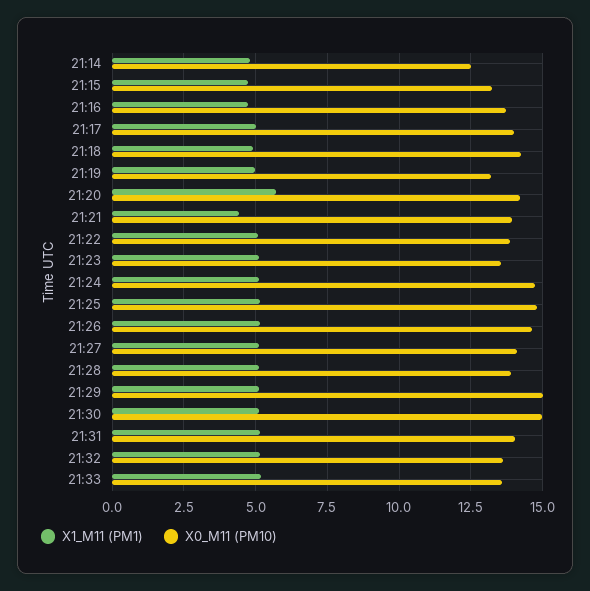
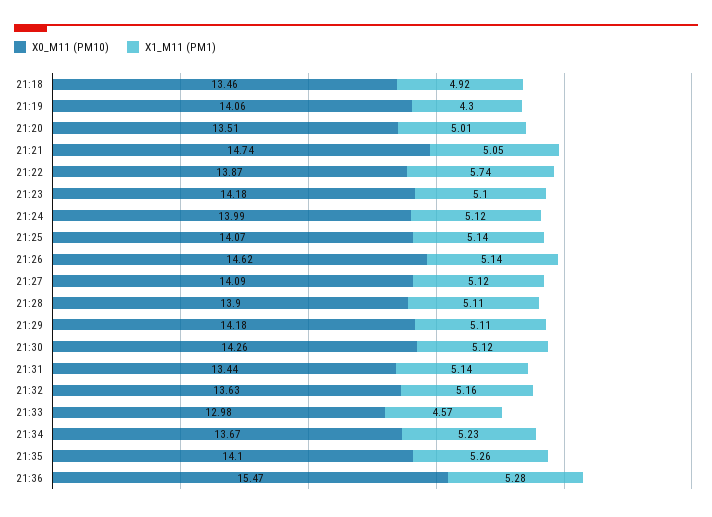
X1_M11 (PM1), 21:14: 4.75 -> none
X0_M11 (PM10), 21:14: 12.5 -> none
X1_M11 (PM1), 21:15: 4.75 -> none
X0_M11 (PM10), 21:15: 13.25 -> none
X1_M11 (PM1), 21:16: 4.75 -> none
X0_M11 (PM10), 21:16: 13.75 -> none
X1_M11 (PM1), 21:17: 5 -> none
X0_M11 (PM10), 21:17: 14 -> none
X0_M11 (PM10), 21:18: 14.25 -> 13.46
X1_M11 (PM1), 21:19: 5 -> 4.3
X0_M11 (PM10), 21:19: 13.25 -> 14.06
X1_M11 (PM1), 21:20: 5.75 -> 5.01
X0_M11 (PM10), 21:20: 14.25 -> 13.51
X1_M11 (PM1), 21:21: 4.5 -> 5.05
X0_M11 (PM10), 21:21: 14 -> 14.74
X1_M11 (PM1), 21:22: 5 -> 5.74
X0_M11 (PM10), 21:23: 13.5 -> 14.18
X0_M11 (PM10), 21:24: 14.75 -> 13.99
X0_M11 (PM10), 21:25: 14.75 -> 14.07
X0_M11 (PM10), 21:29: 15 -> 14.18
X0_M11 (PM10), 21:30: 15 -> 14.26
X0_M11 (PM10), 21:31: 14 -> 13.44
X1_M11 (PM1), 21:33: 5.25 -> 4.57
X0_M11 (PM10), 21:33: 13.5 -> 12.98
X0_M11 (PM10), 21:34: none -> 13.67
X1_M11 (PM1), 21:34: none -> 5.23
X0_M11 (PM10), 21:35: none -> 14.1
X1_M11 (PM1), 21:35: none -> 5.26
X0_M11 (PM10), 21:36: none -> 15.47
X1_M11 (PM1), 21:36: none -> 5.28

